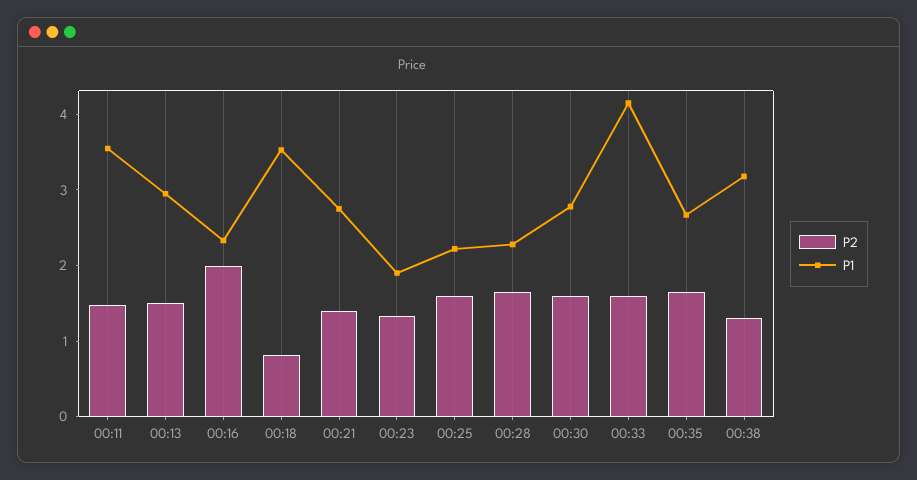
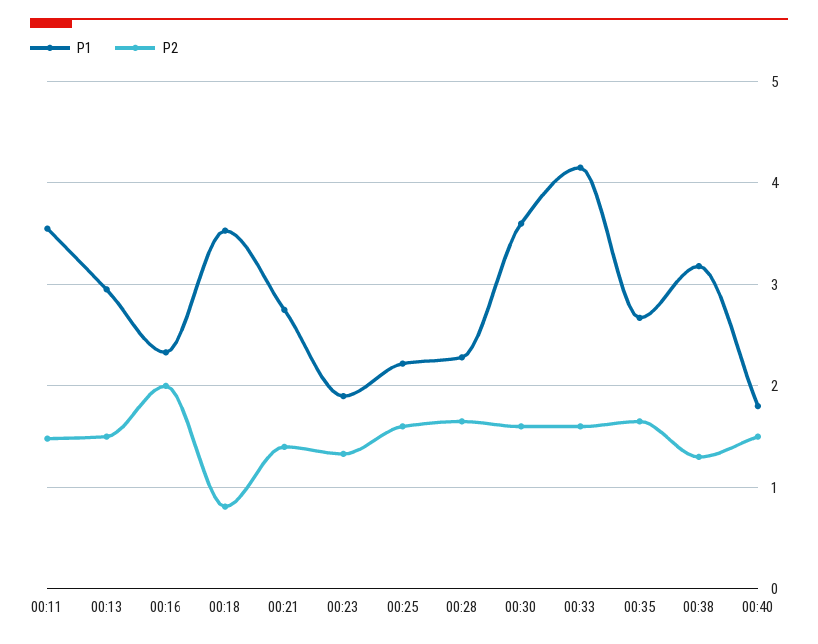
P1, 00:30: 2.8 -> 3.6
P1, 00:40: none -> 1.8
P2, 00:40: none -> 1.5

